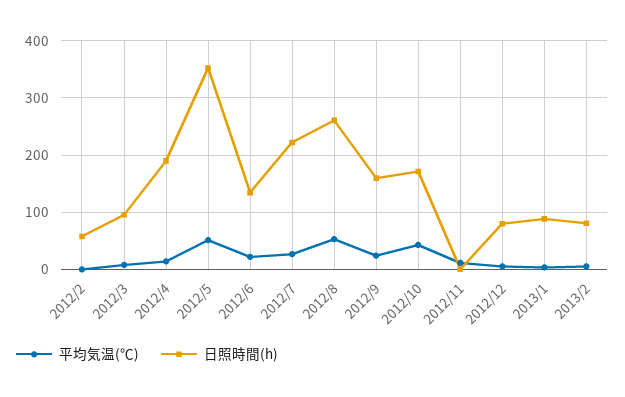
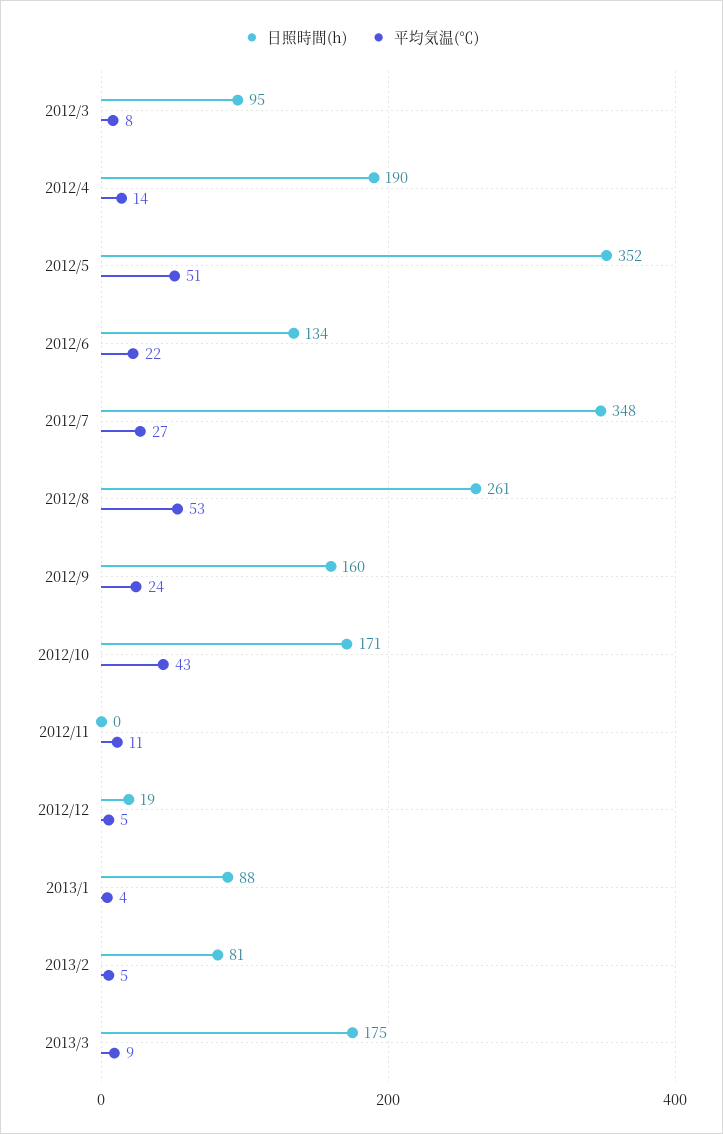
平均気温(℃), 2012/2: 0 -> none
日照時間(h), 2012/2: 60 -> none
日照時間(h), 2012/7: 220 -> 348
日照時間(h), 2012/12: 80 -> 19
日照時間(h), 2013/3: none -> 175
平均気温(℃), 2013/3: none -> 9

